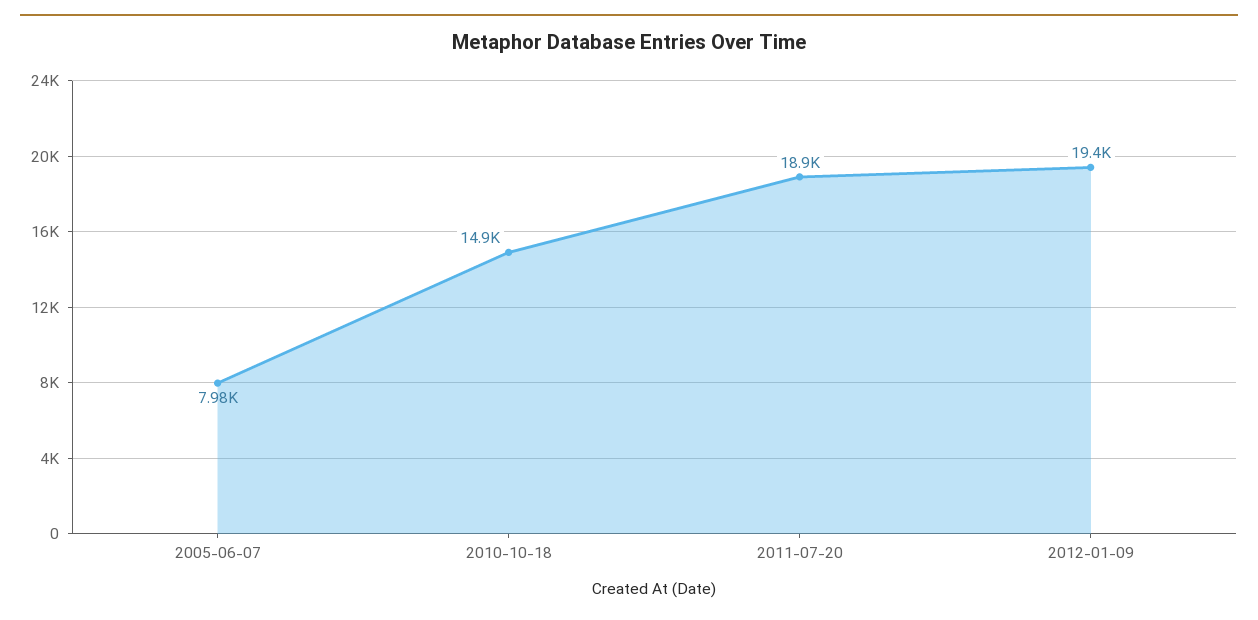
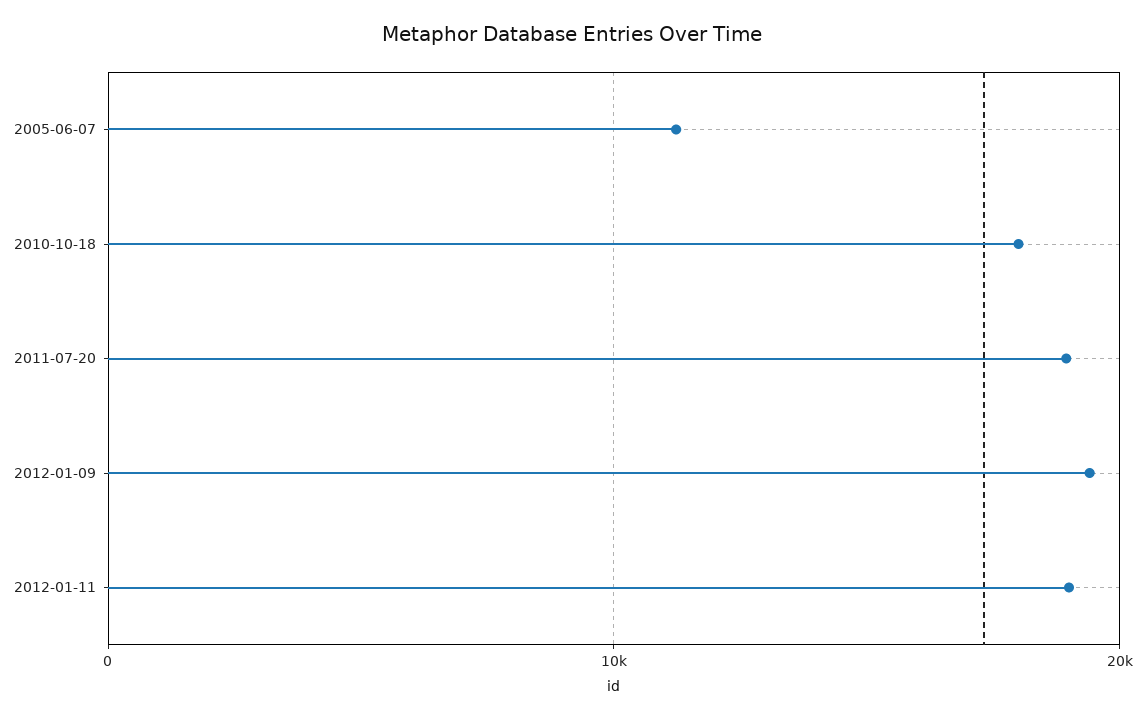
2005-06-07: 7980 -> 11000
2010-10-18: 14900 -> 18000
2012-01-11: none -> 19000

